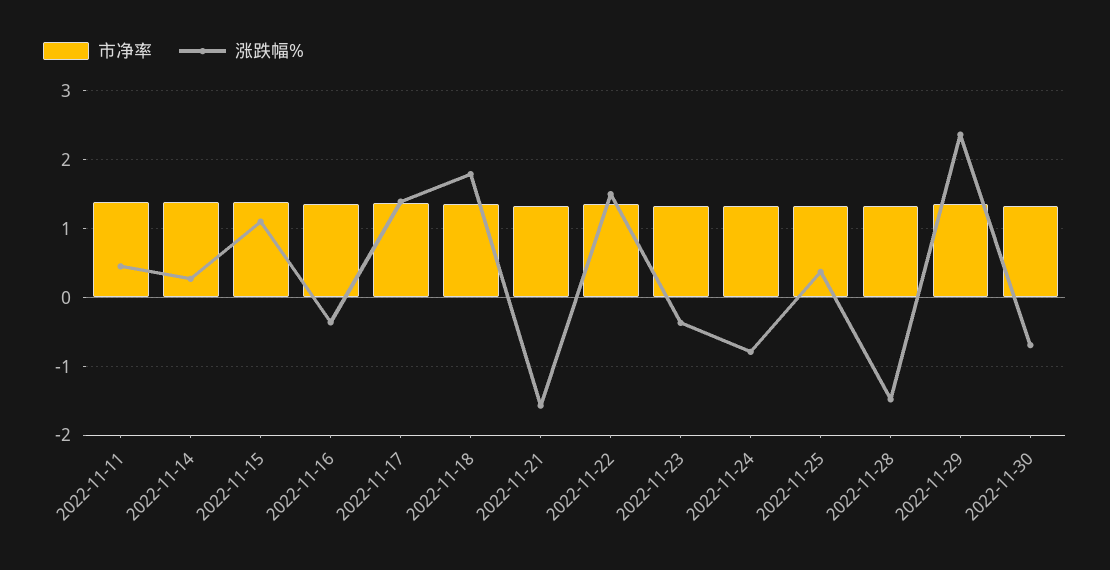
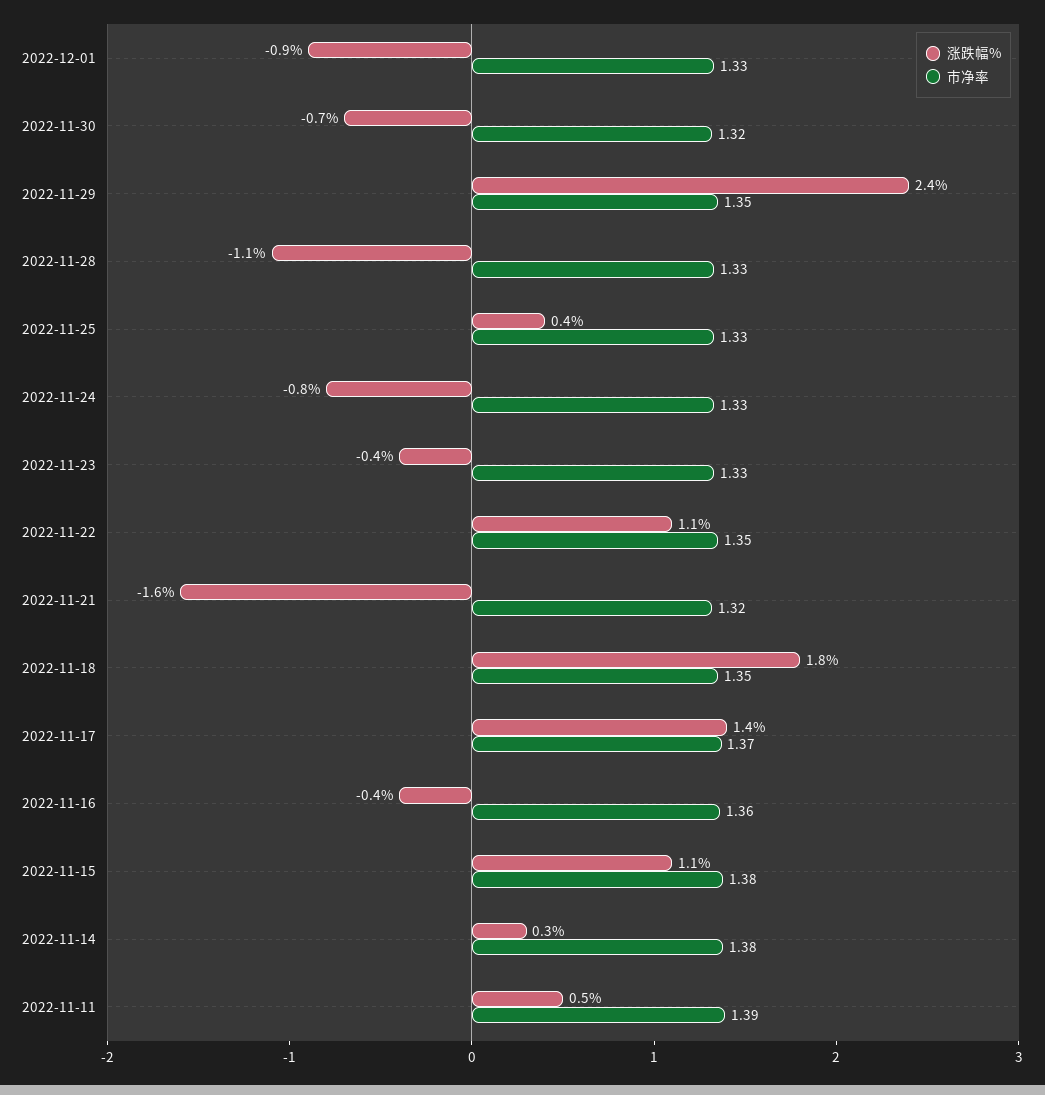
涨跌幅%, 2022-11-22: 1.5 -> 1.1
涨跌幅%, 2022-11-28: -1.5 -> -1.1
涨跌幅%, 2022-12-01: none -> -0.9
市净率, 2022-12-01: none -> 1.33

